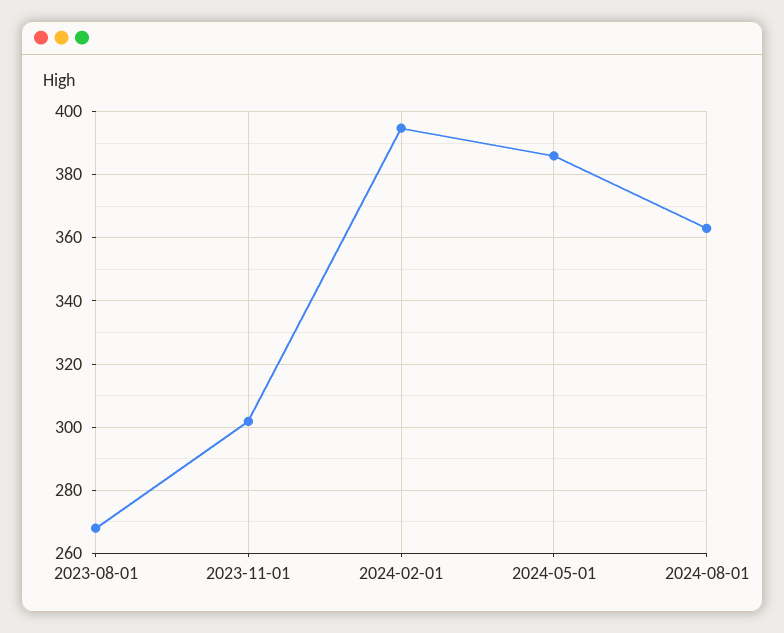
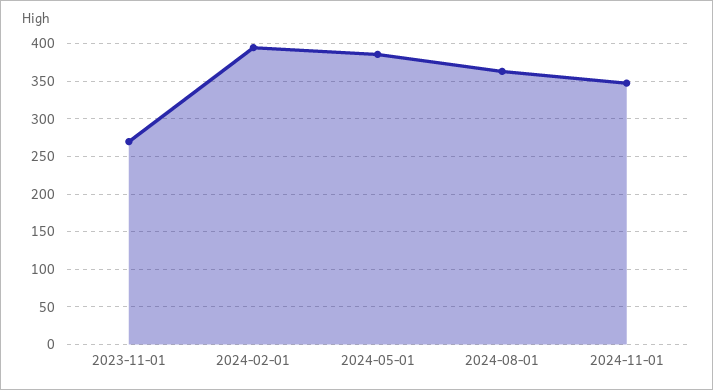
2023-08-01: 268 -> none
2023-11-01: 302 -> 270
2024-11-01: none -> 350

